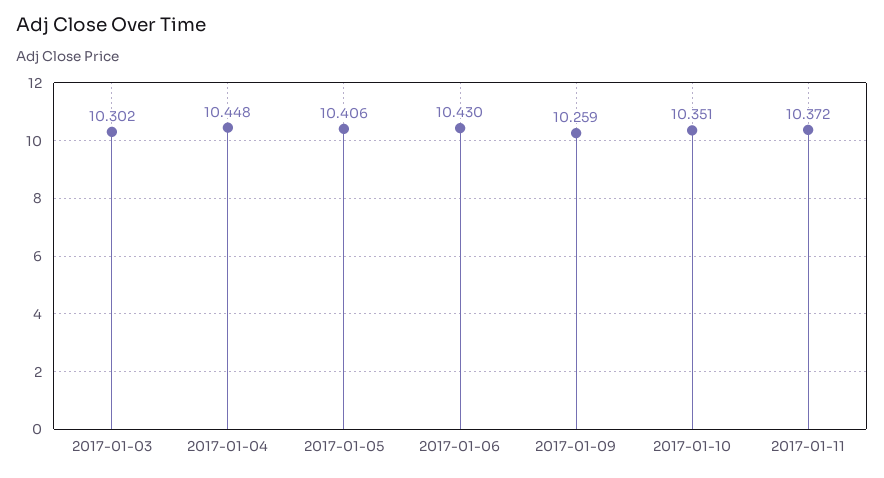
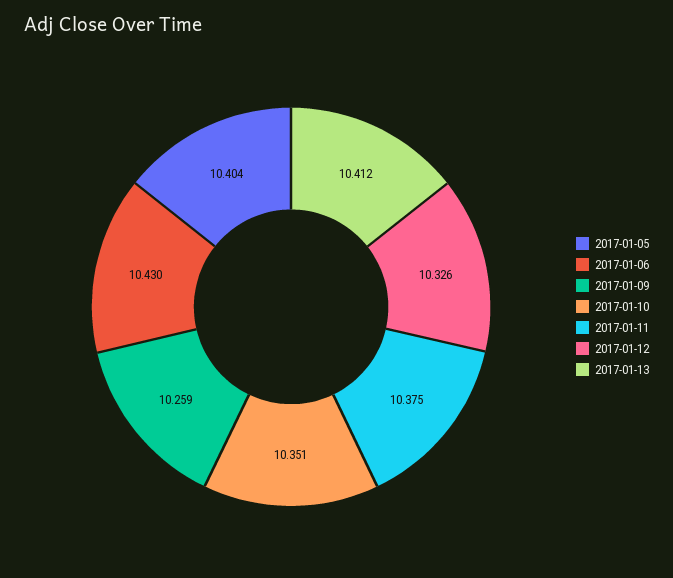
2017-01-03: 10.302 -> none
2017-01-04: 10.448 -> none
2017-01-05: 10.406 -> 10.404
2017-01-11: 10.372 -> 10.375
2017-01-12: none -> 10.326
2017-01-13: none -> 10.412

